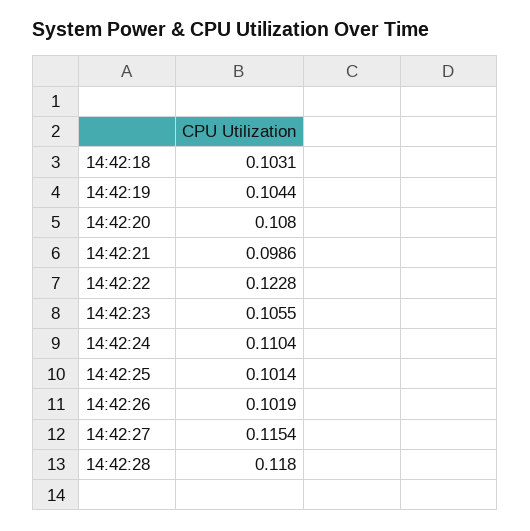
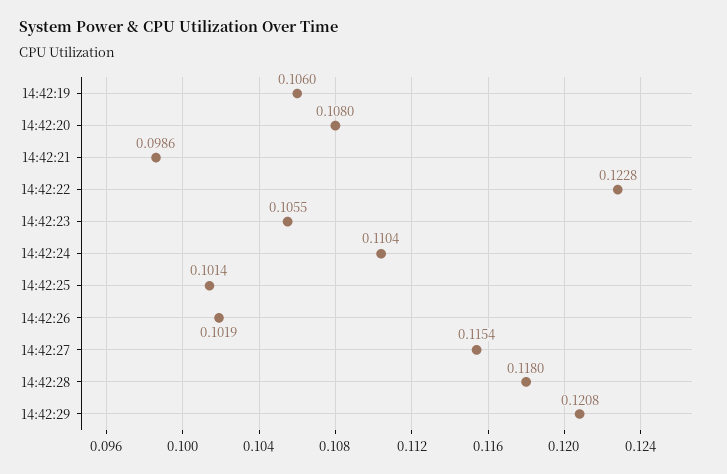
14:42:18: 0.1031 -> none
14:42:19: 0.1044 -> 0.106
14:42:29: none -> 0.1208

